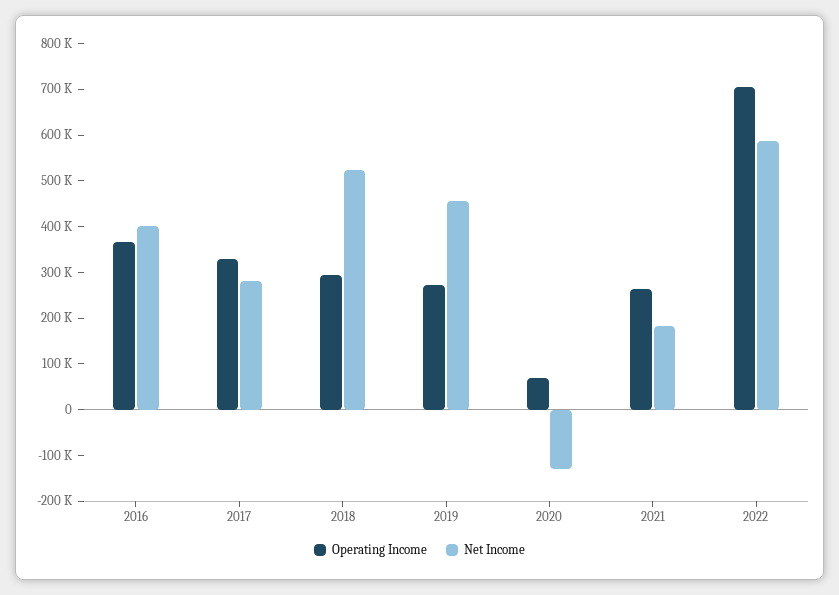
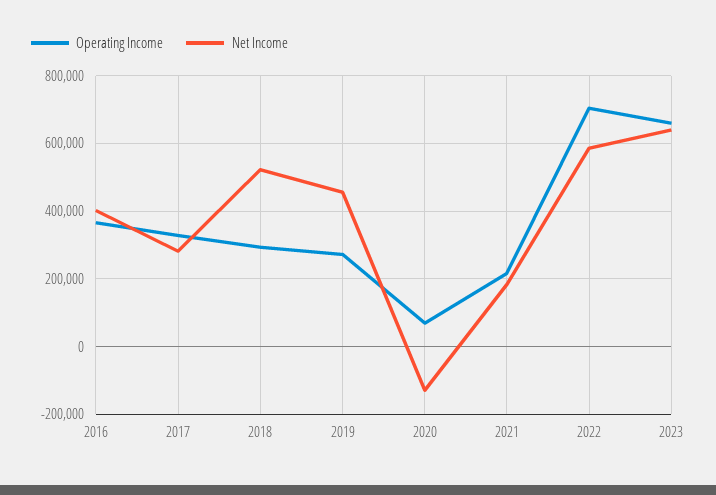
Operating Income, 2021: 260000 -> 220000
Operating Income, 2023: none -> 660000
Net Income, 2023: none -> 640000

